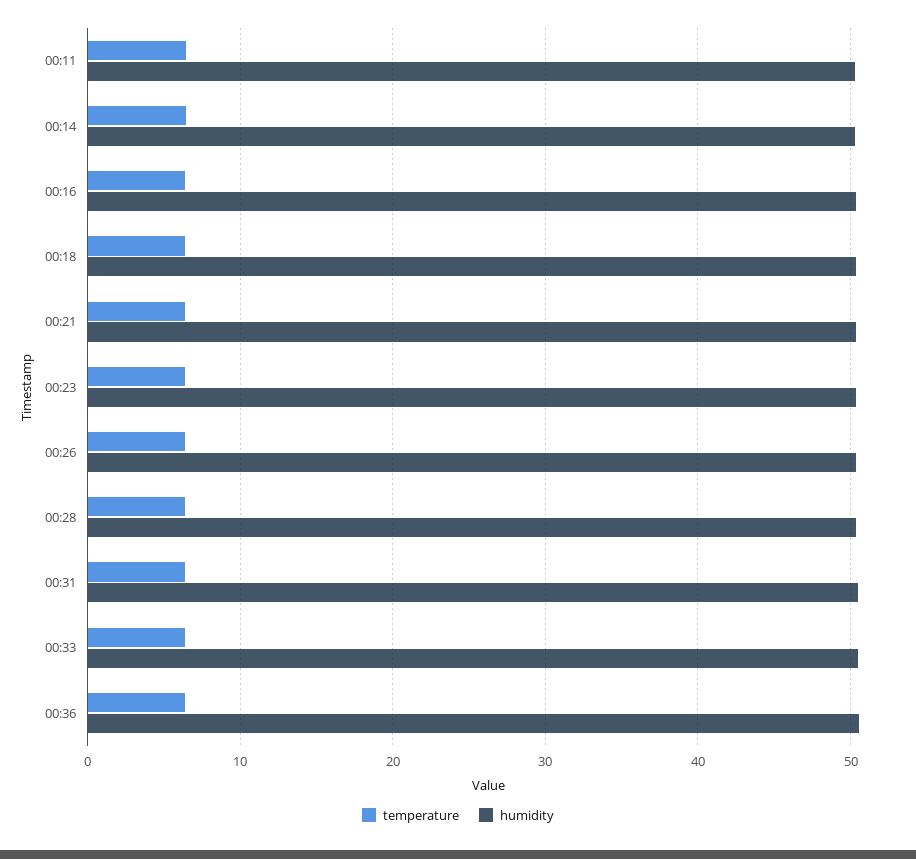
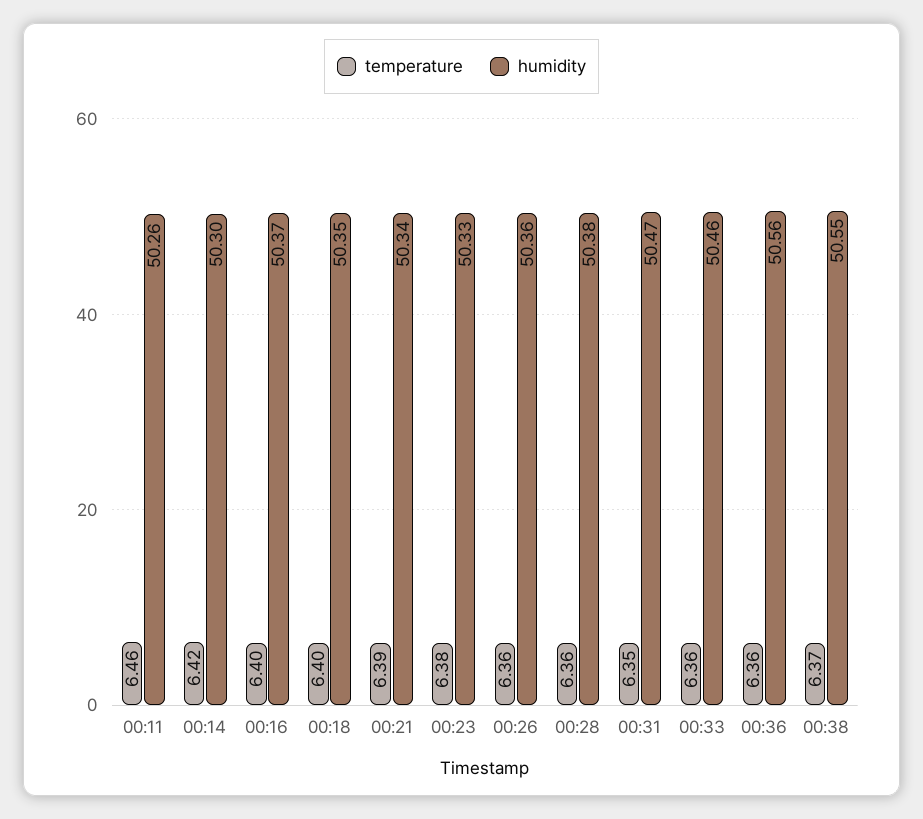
temperature, 00:38: none -> 6.37
humidity, 00:38: none -> 50.55

